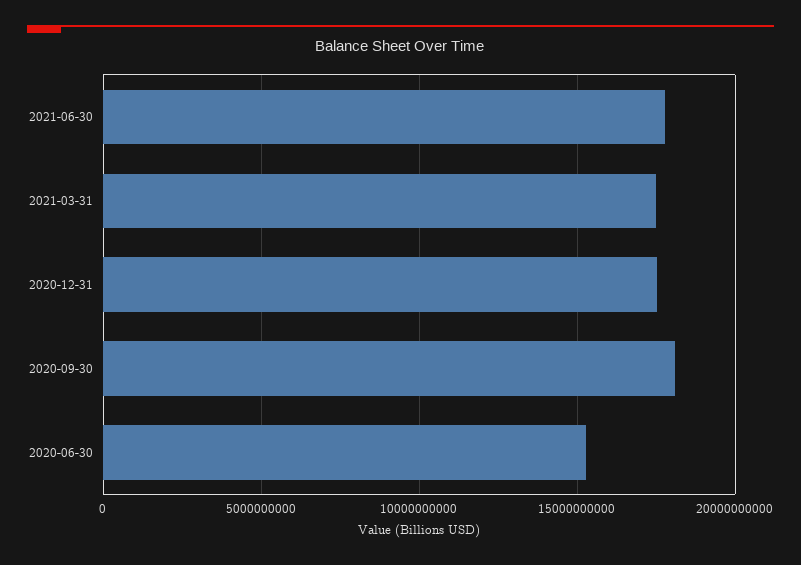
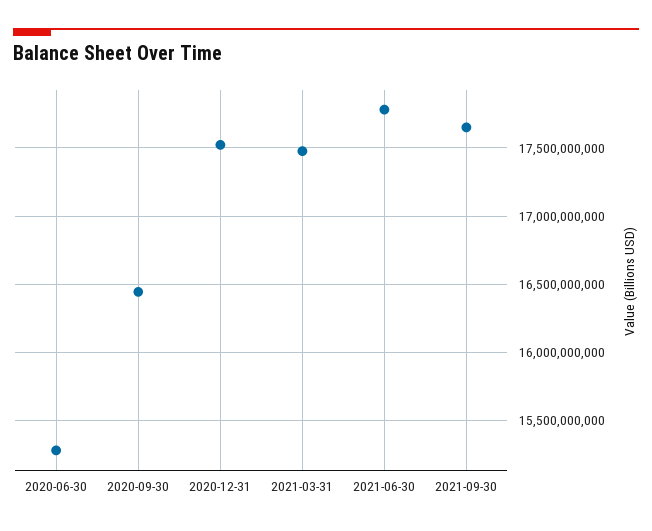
2020-09-30: 18000000000 -> 16450000000
2021-09-30: none -> 17650000000

